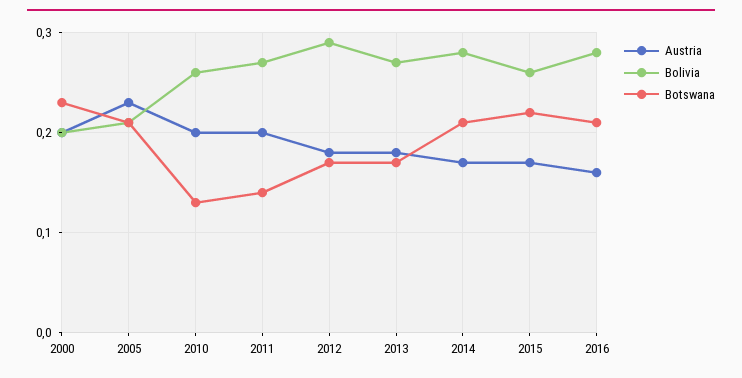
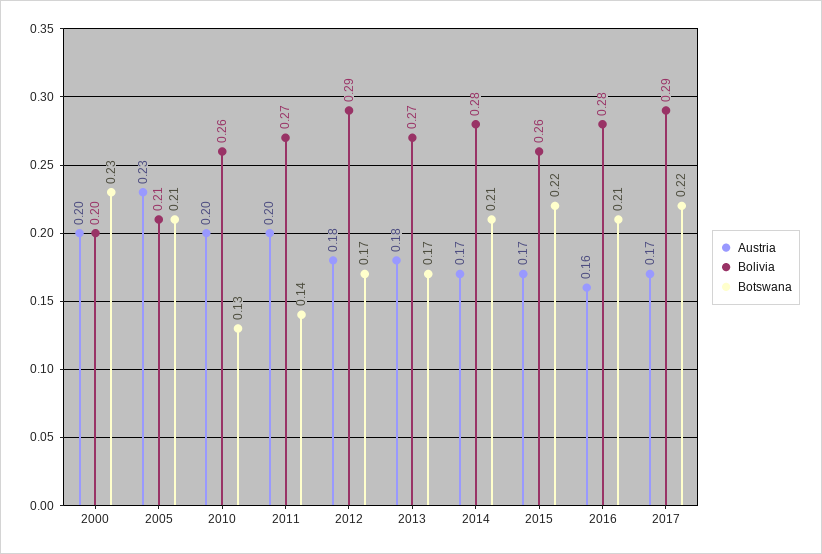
Austria, 2017: none -> 0.17
Bolivia, 2017: none -> 0.29
Botswana, 2017: none -> 0.22

